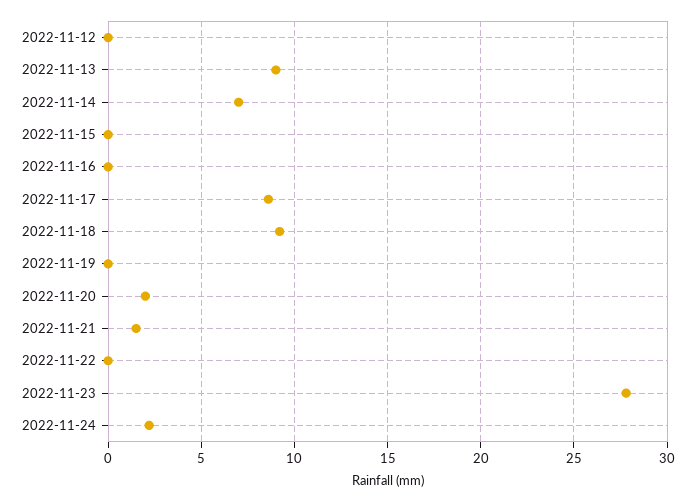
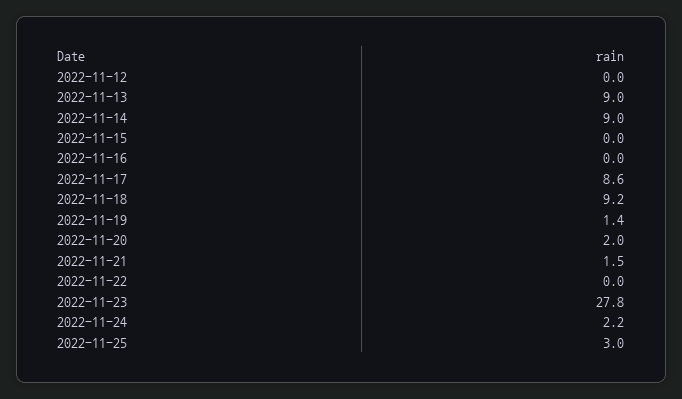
2022-11-14: 7 -> 9
2022-11-19: 0 -> 1.4
2022-11-25: none -> 3

